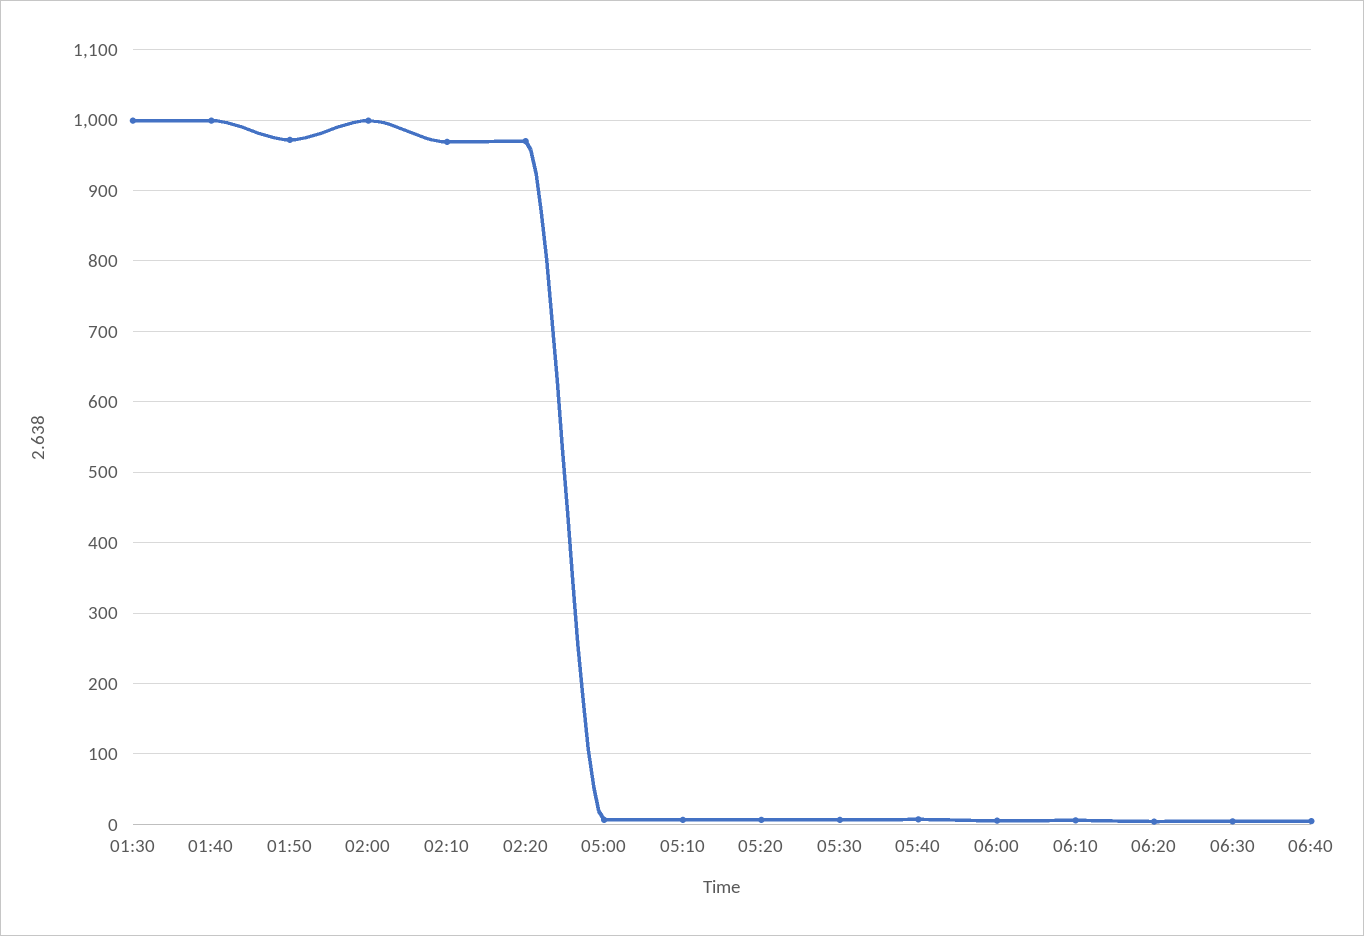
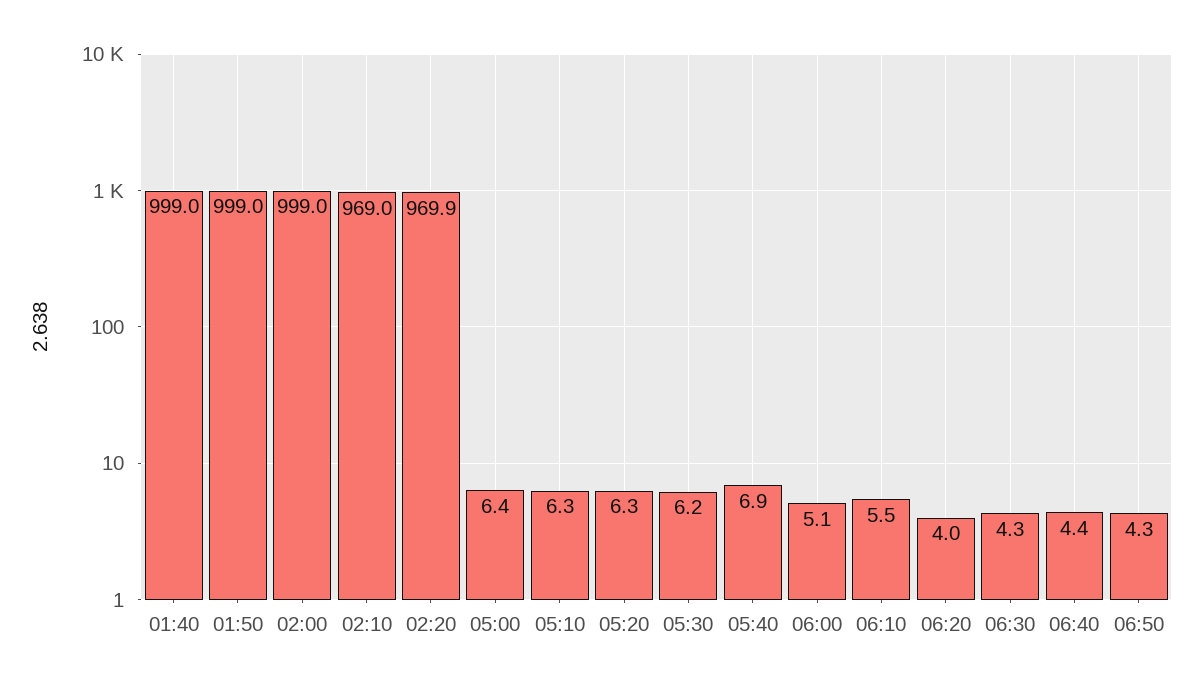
01:30: 1000 -> none
01:50: 970 -> 999
06:50: none -> 4.3

